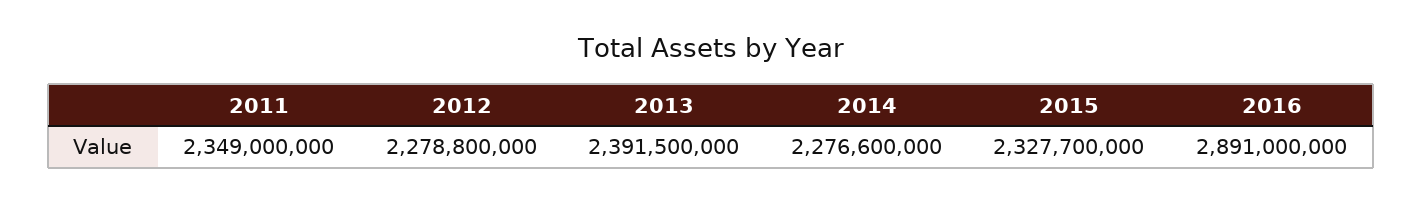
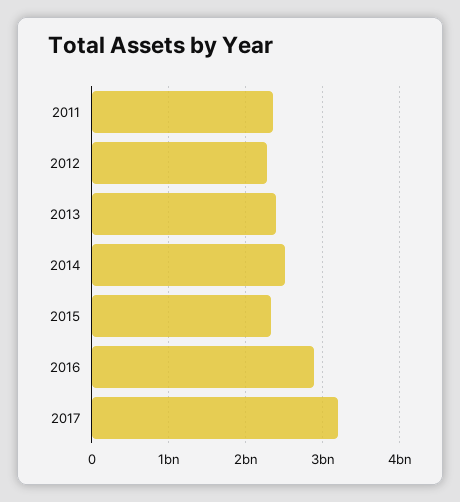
2014: 2276600000 -> 2500000000
2017: none -> 3200000000

